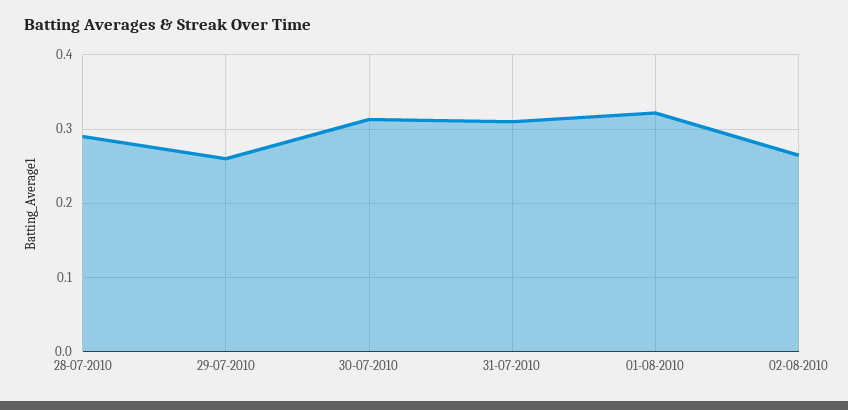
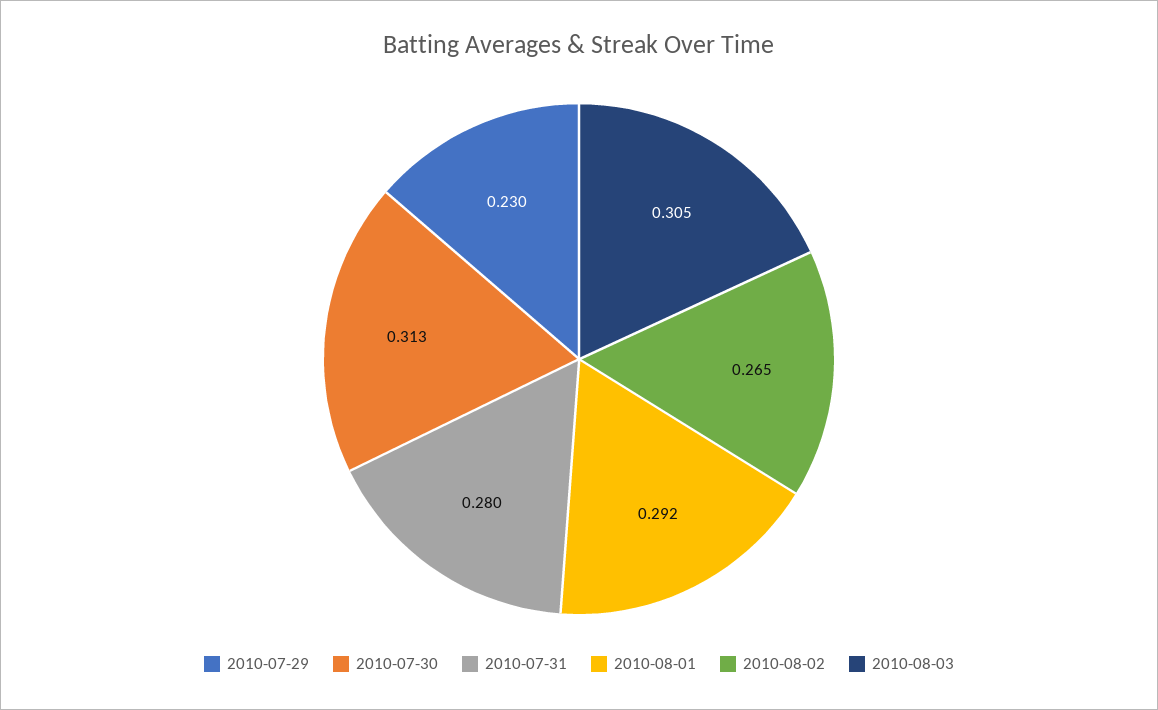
28-07-2010: 0.29 -> none
29-07-2010: 0.26 -> 0.23
31-07-2010: 0.31 -> 0.28
01-08-2010: 0.32 -> 0.292
2010-08-03: none -> 0.305

